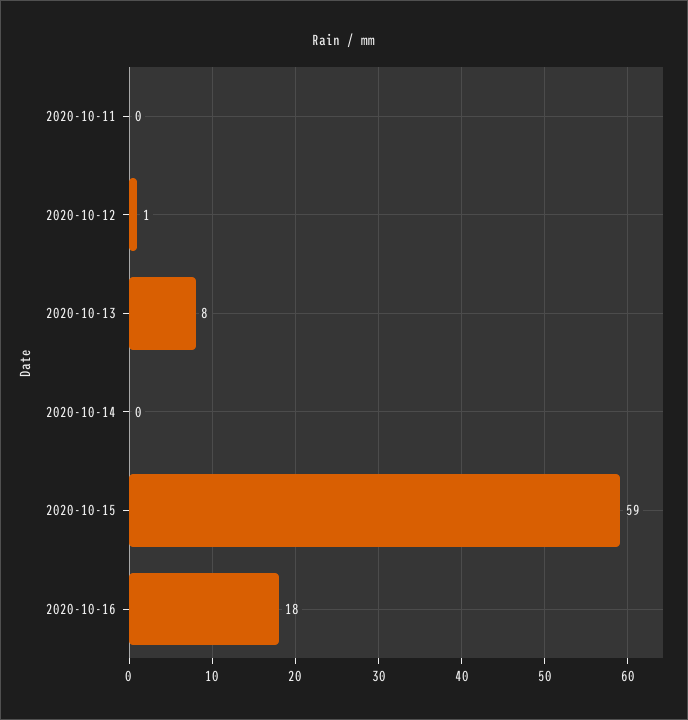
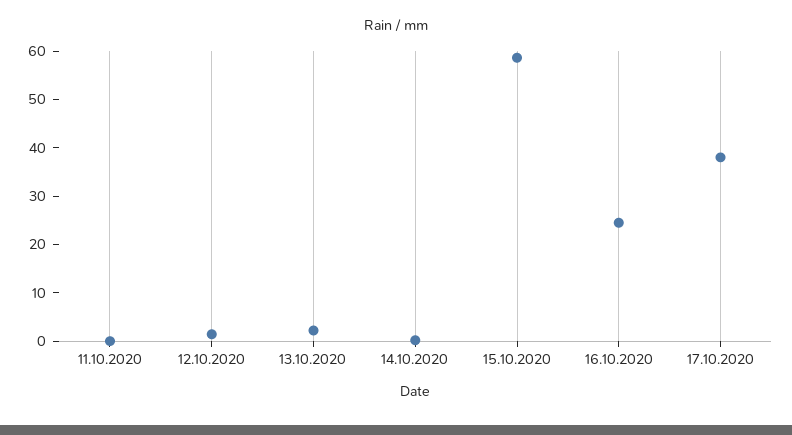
2020-10-13: 8 -> 2
2020-10-16: 18 -> 24
17.10.2020: none -> 38

